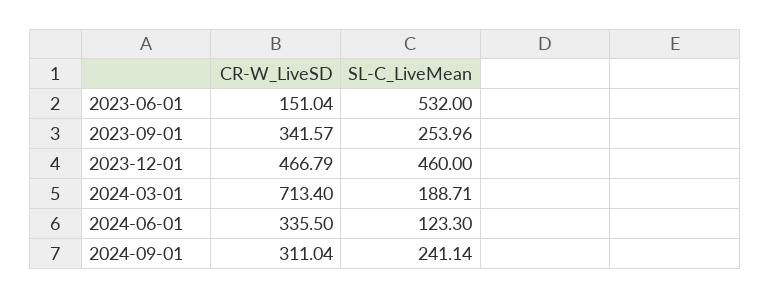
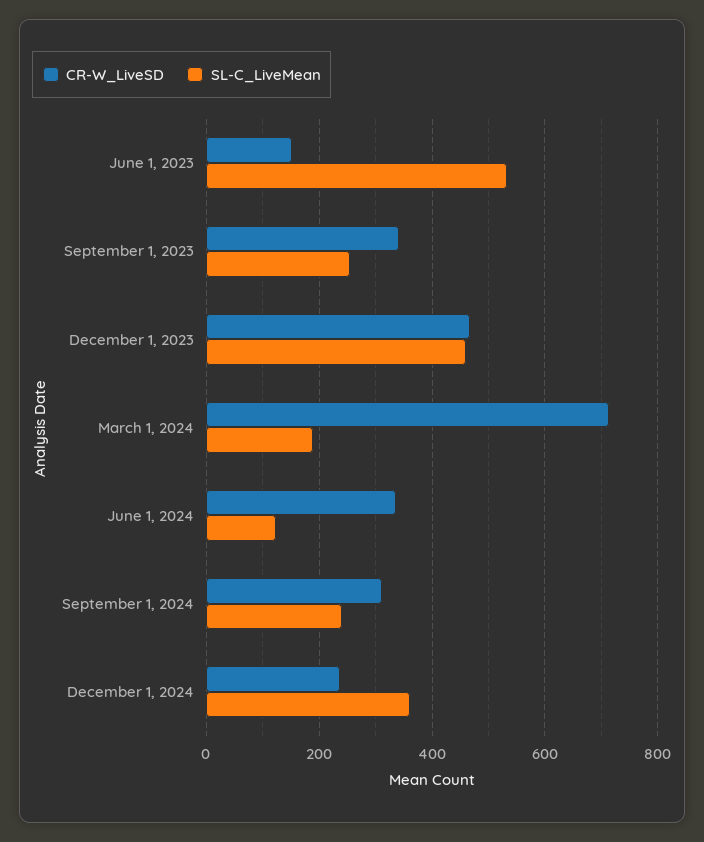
CR-W_LiveSD, December 1, 2024: none -> 240
SL-C_LiveMean, December 1, 2024: none -> 360

